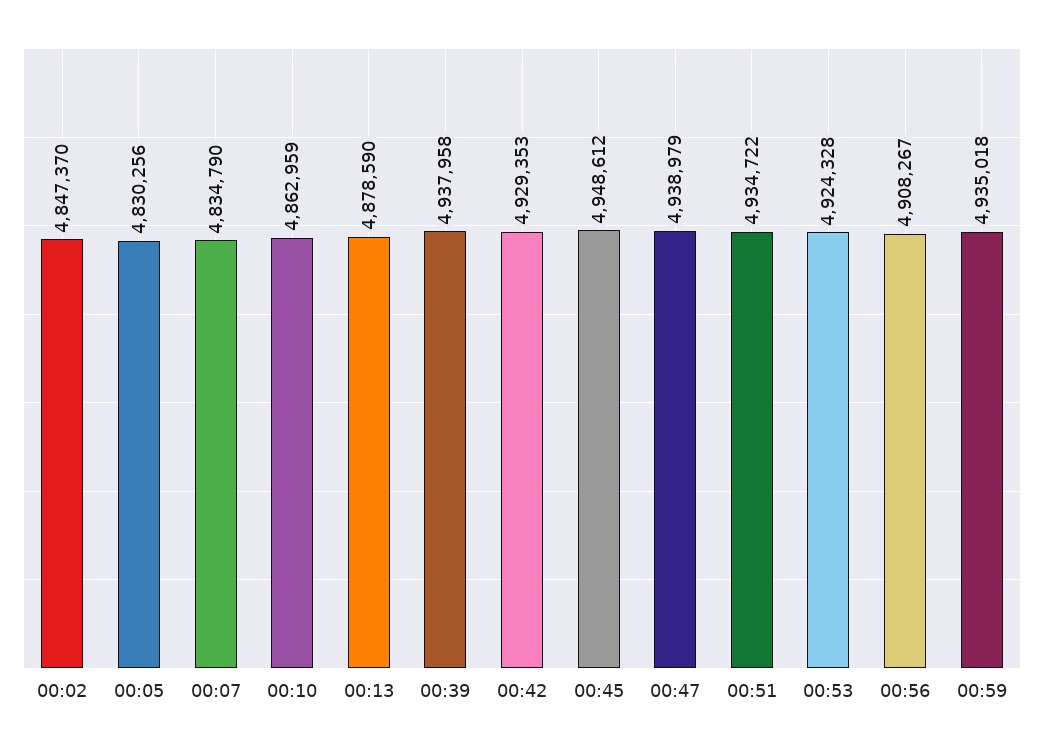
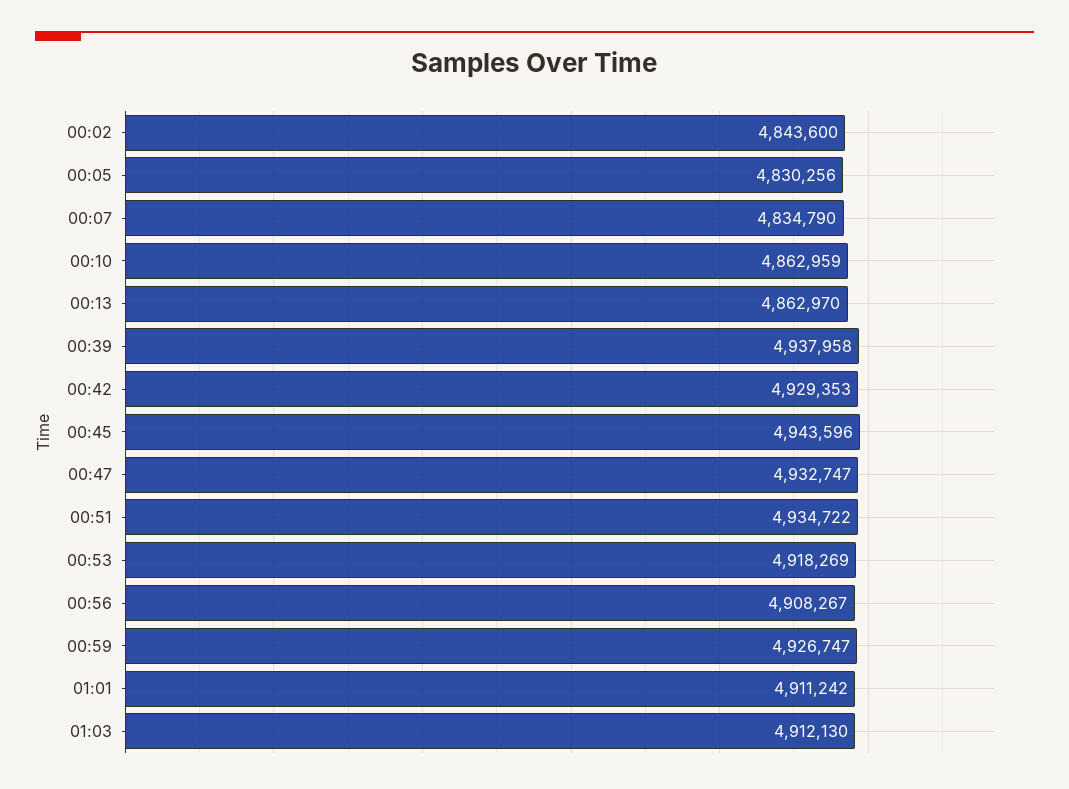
00:02: 4847370 -> 4843600
00:13: 4878590 -> 4862970
00:45: 4948612 -> 4943596
00:47: 4938979 -> 4932747
00:53: 4924328 -> 4918269
00:59: 4935018 -> 4926747
01:01: none -> 4911242
01:03: none -> 4912130

